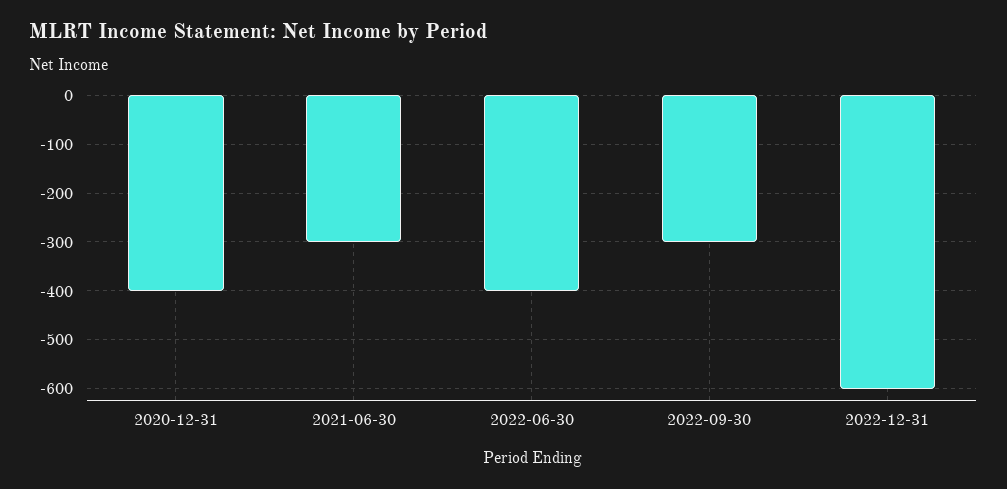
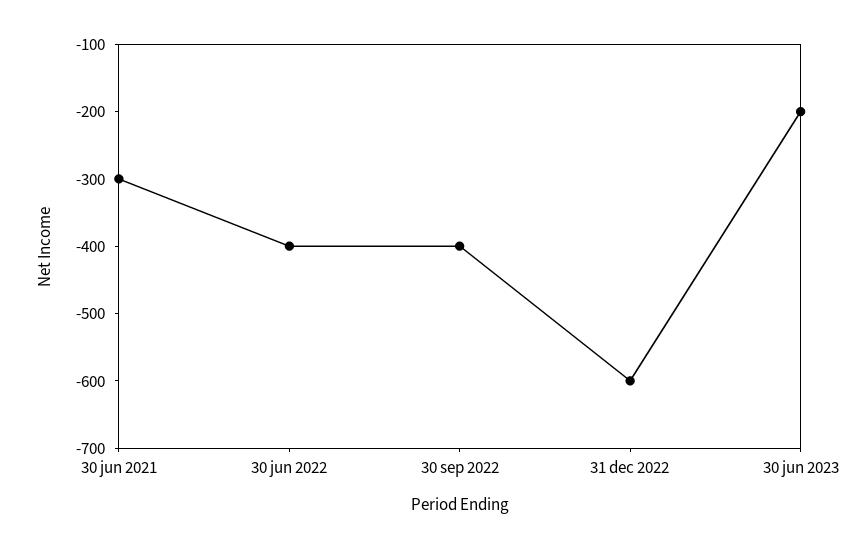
2020-12-31: -400 -> none
2022-09-30: -300 -> -400
30 jun 2023: none -> -200

